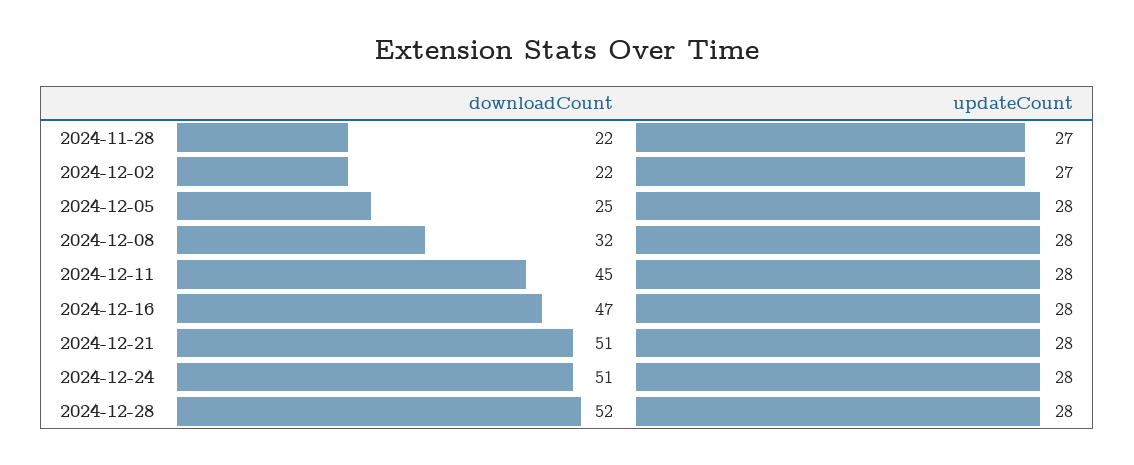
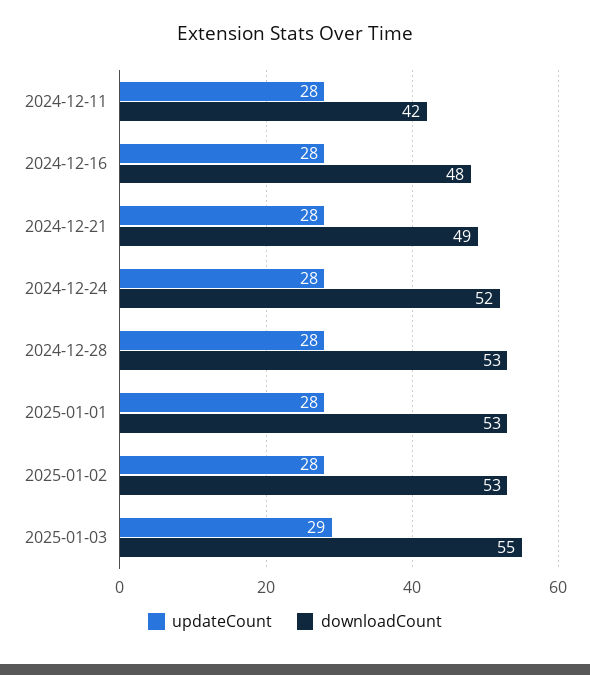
downloadCount, 2024-11-28: 22 -> none
updateCount, 2024-11-28: 27 -> none
downloadCount, 2024-12-02: 22 -> none
updateCount, 2024-12-02: 27 -> none
downloadCount, 2024-12-05: 25 -> none
updateCount, 2024-12-05: 28 -> none
downloadCount, 2024-12-08: 32 -> none
updateCount, 2024-12-08: 28 -> none
downloadCount, 2024-12-11: 45 -> 42
downloadCount, 2024-12-16: 47 -> 48
downloadCount, 2024-12-21: 51 -> 49
downloadCount, 2024-12-24: 51 -> 52
downloadCount, 2024-12-28: 52 -> 53
updateCount, 2025-01-01: none -> 28
downloadCount, 2025-01-01: none -> 53
updateCount, 2025-01-02: none -> 28
downloadCount, 2025-01-02: none -> 53
updateCount, 2025-01-03: none -> 29
downloadCount, 2025-01-03: none -> 55

